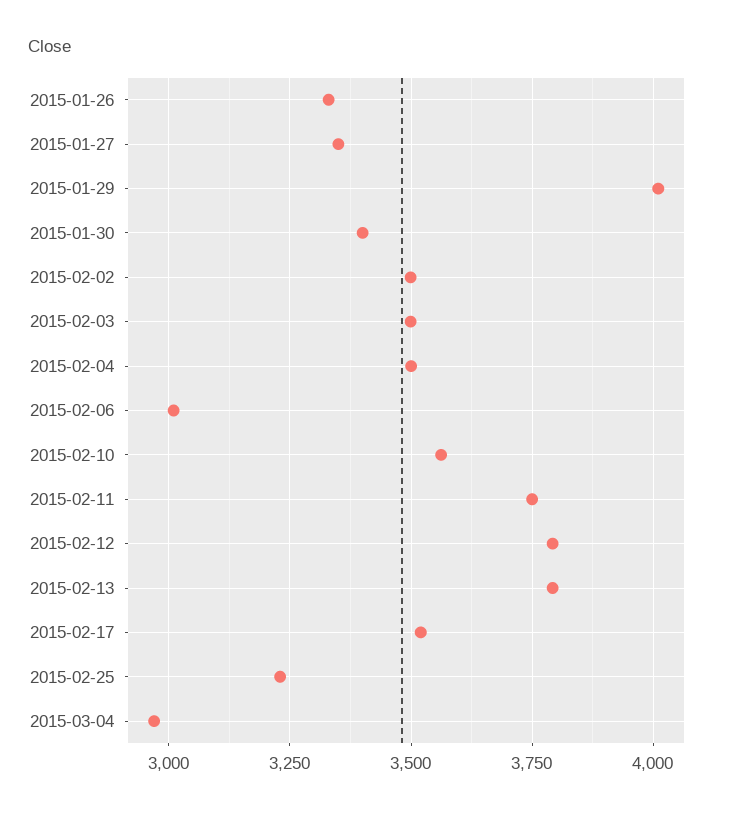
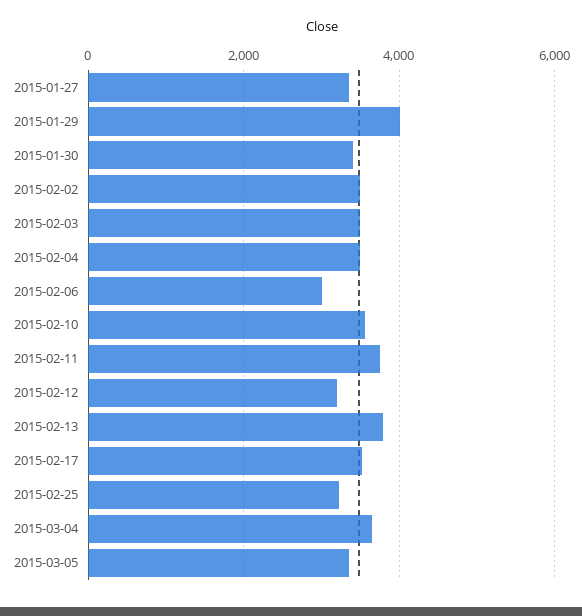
2015-01-26: 3325 -> none
2015-02-12: 3800 -> 3200
2015-03-04: 2975 -> 3600
2015-03-05: none -> 3400

